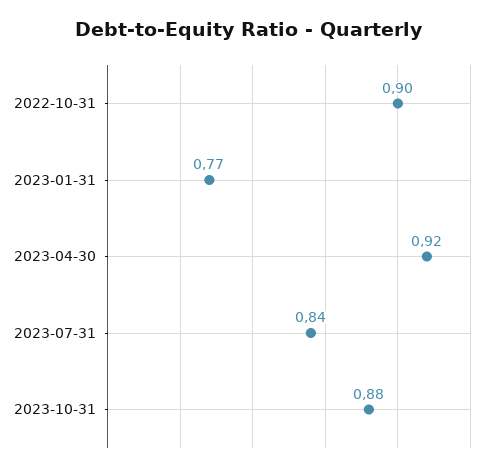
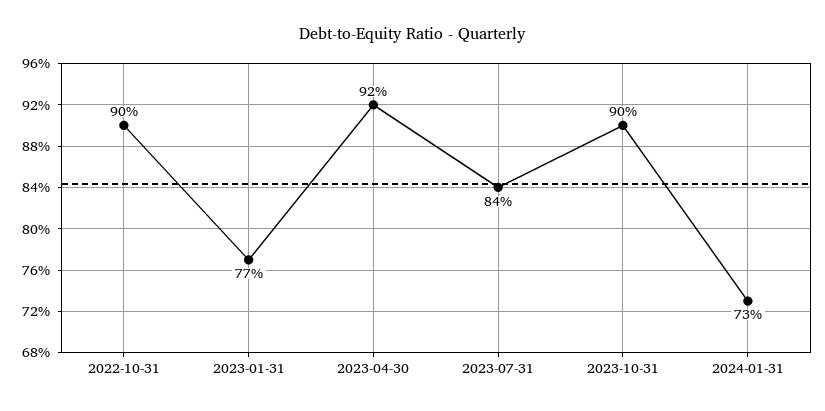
2023-10-31: 0.88 -> 0.9
2024-01-31: none -> 0.73

